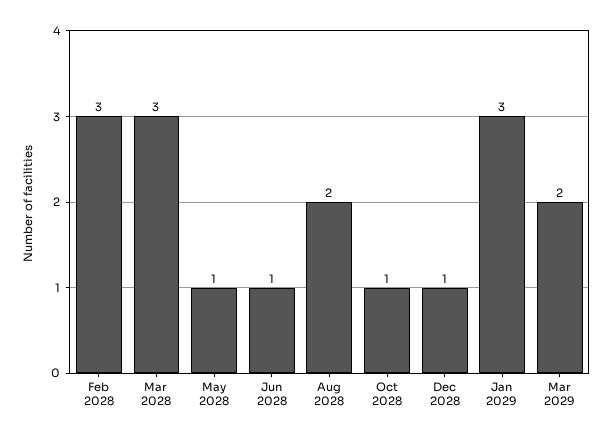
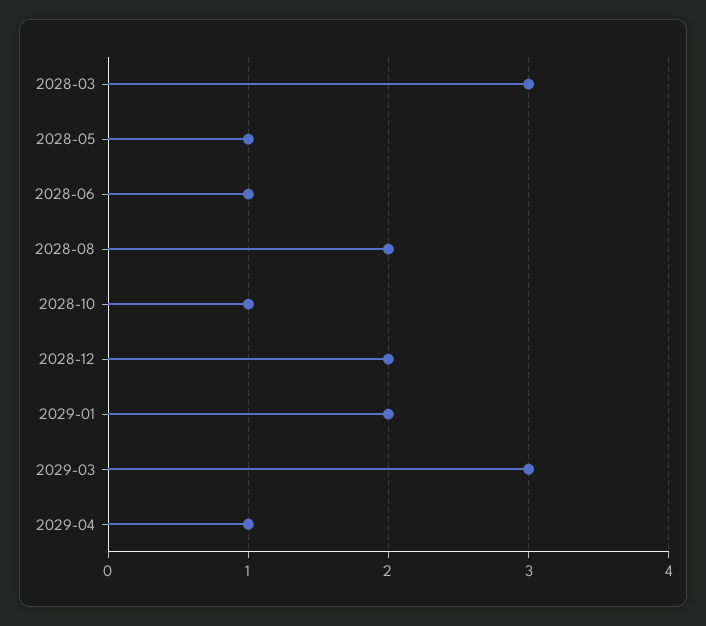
Feb 2028: 3 -> none
Dec 2028: 1 -> 2
Jan 2029: 3 -> 2
Mar 2029: 2 -> 3
2029-04: none -> 1

